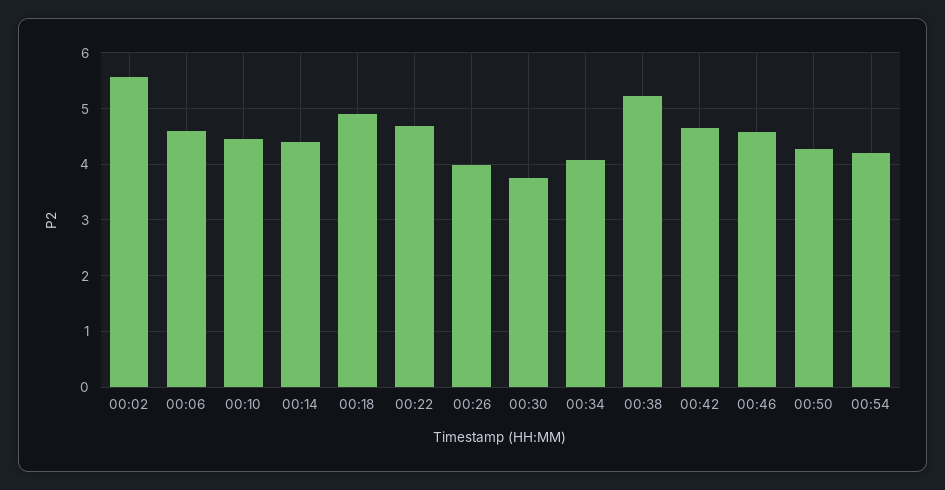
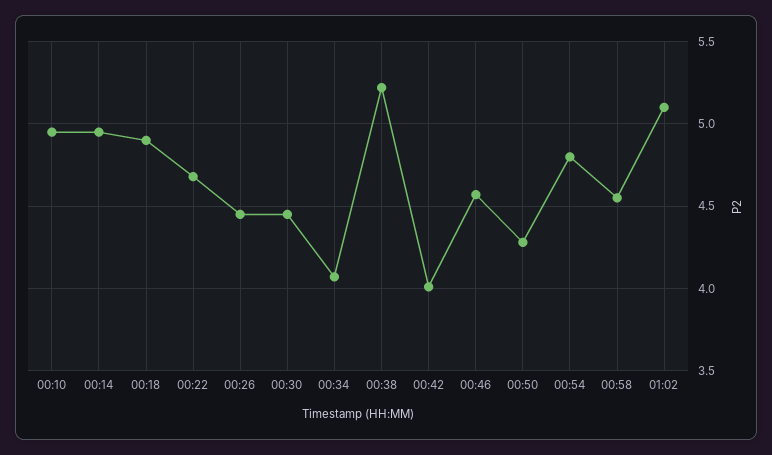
00:02: 5.6 -> none
00:06: 4.6 -> none
00:10: 4.4 -> 4.95
00:14: 4.4 -> 4.95
00:26: 4 -> 4.45
00:30: 3.8 -> 4.45
00:42: 4.6 -> 4
00:54: 4.2 -> 4.8
00:58: none -> 4.55
01:02: none -> 5.1

